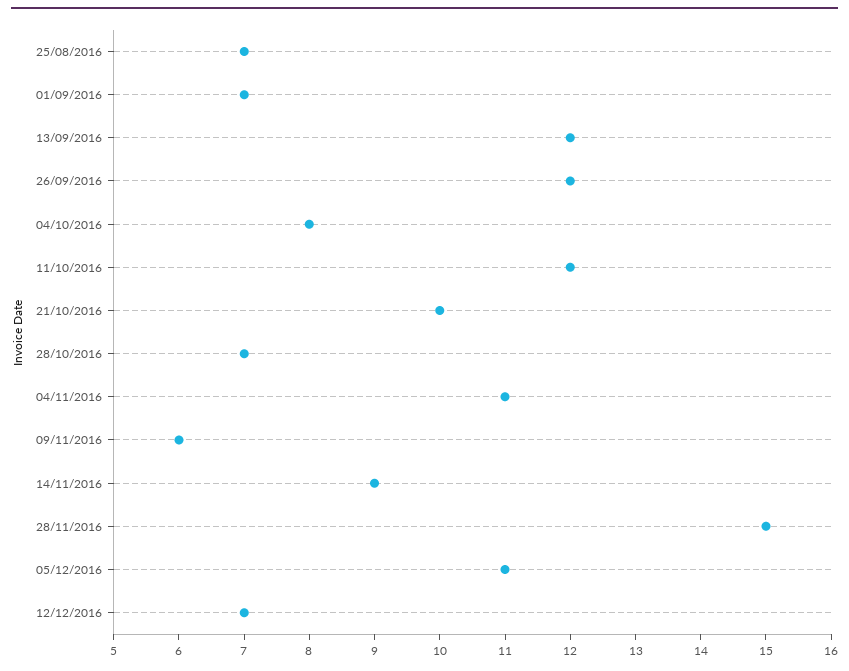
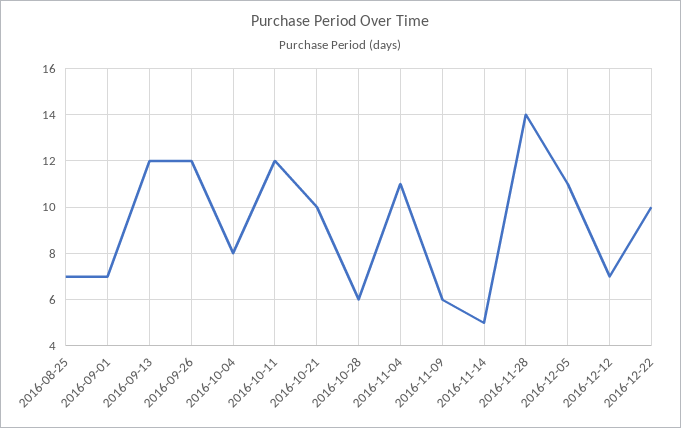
28/10/2016: 7 -> 6
14/11/2016: 9 -> 5
28/11/2016: 15 -> 14
2016-12-22: none -> 10

